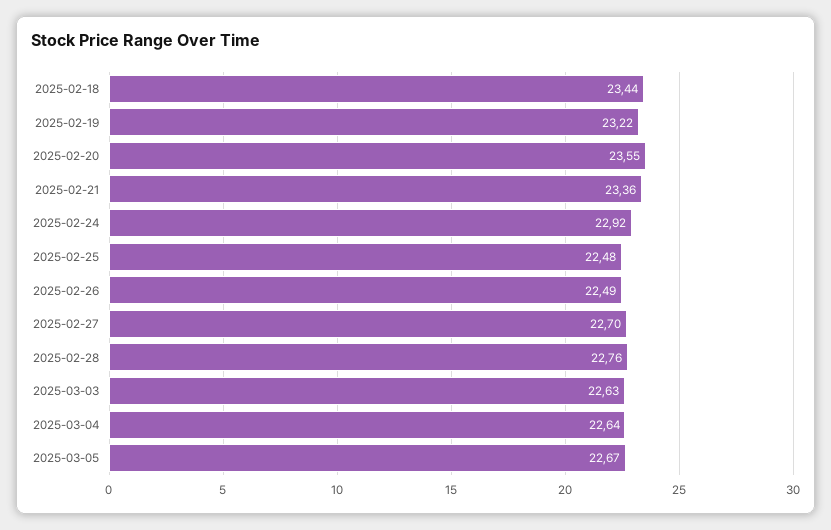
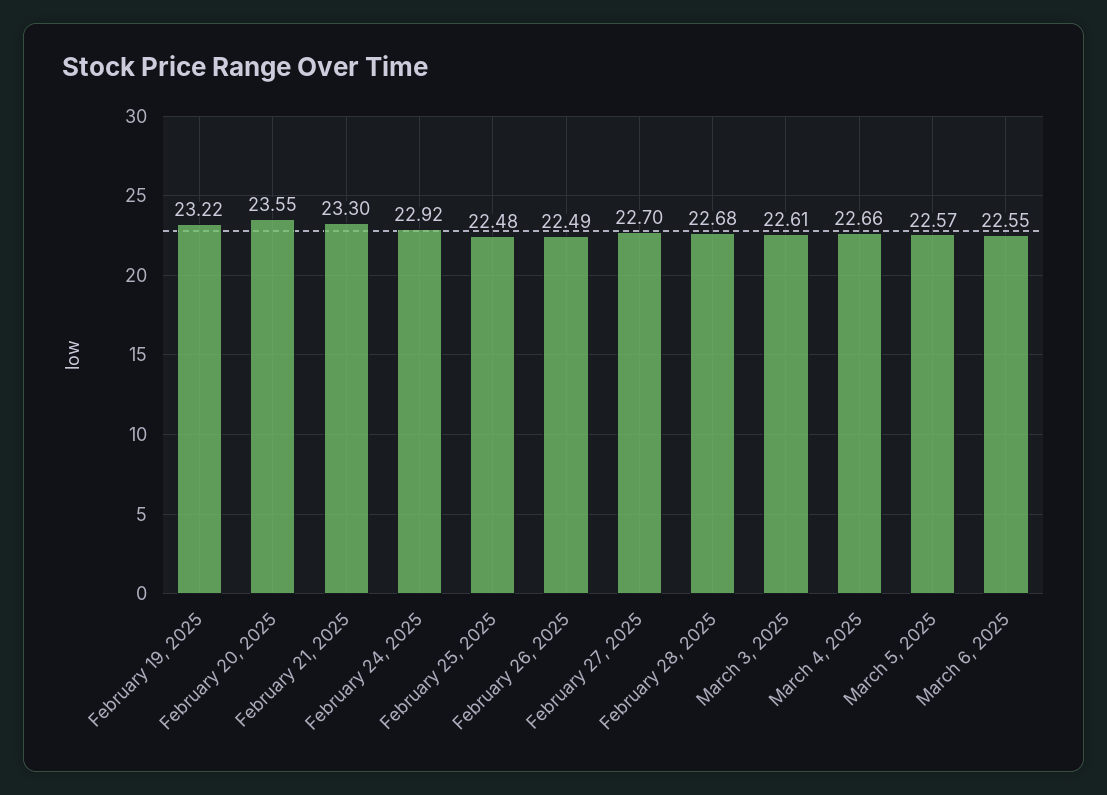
2025-02-18: 23.44 -> none
2025-02-21: 23.36 -> 23.3
2025-02-28: 22.76 -> 22.68
2025-03-03: 22.63 -> 22.61
2025-03-04: 22.64 -> 22.66
2025-03-05: 22.67 -> 22.57
March 6, 2025: none -> 22.55

